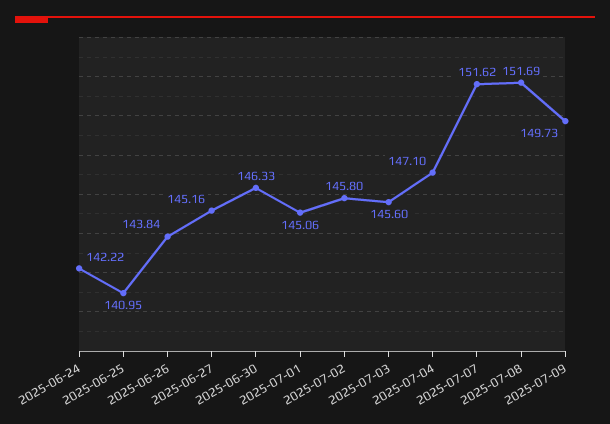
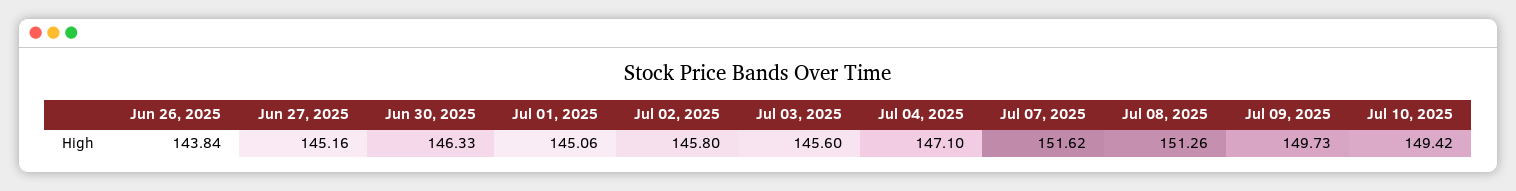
2025-06-24: 142.22 -> none
2025-06-25: 140.95 -> none
2025-07-08: 151.69 -> 151.26
Jul 10, 2025: none -> 149.42

